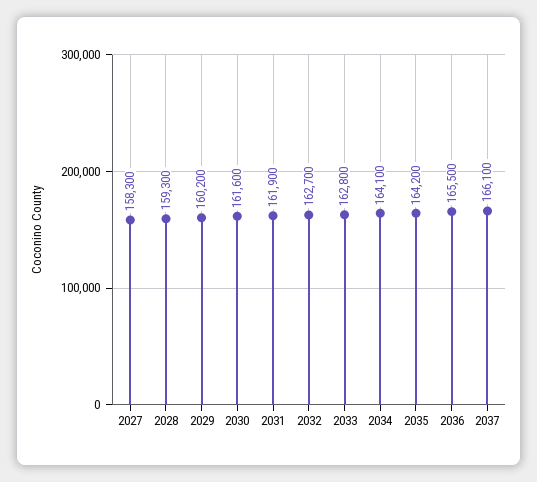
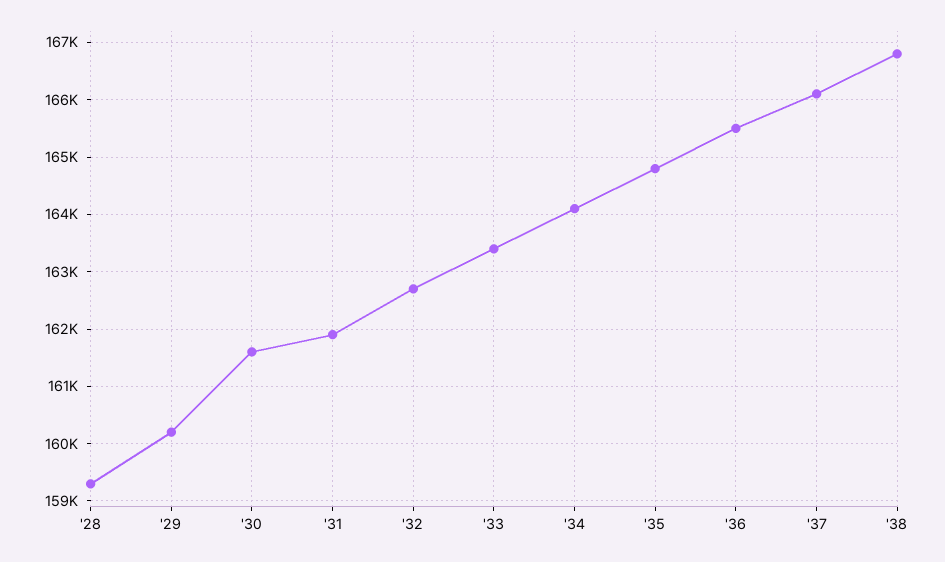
2027: 158300 -> none
2033: 162800 -> 163400
2035: 164200 -> 164800
'38: none -> 166800

